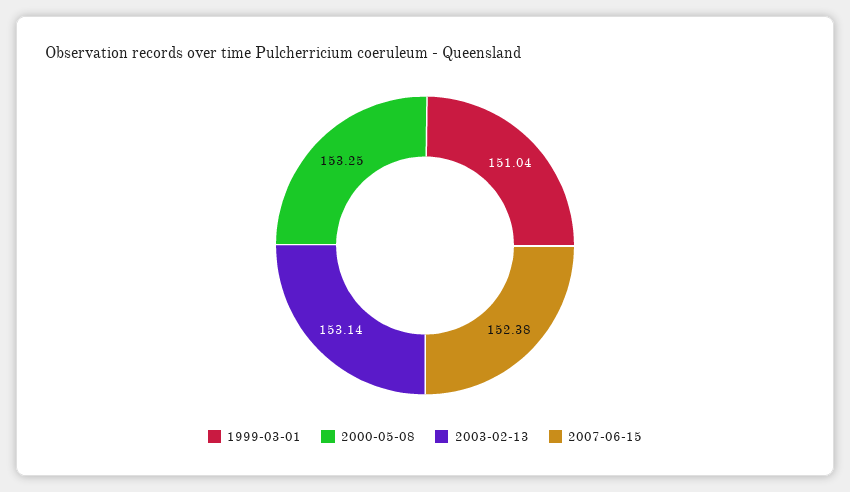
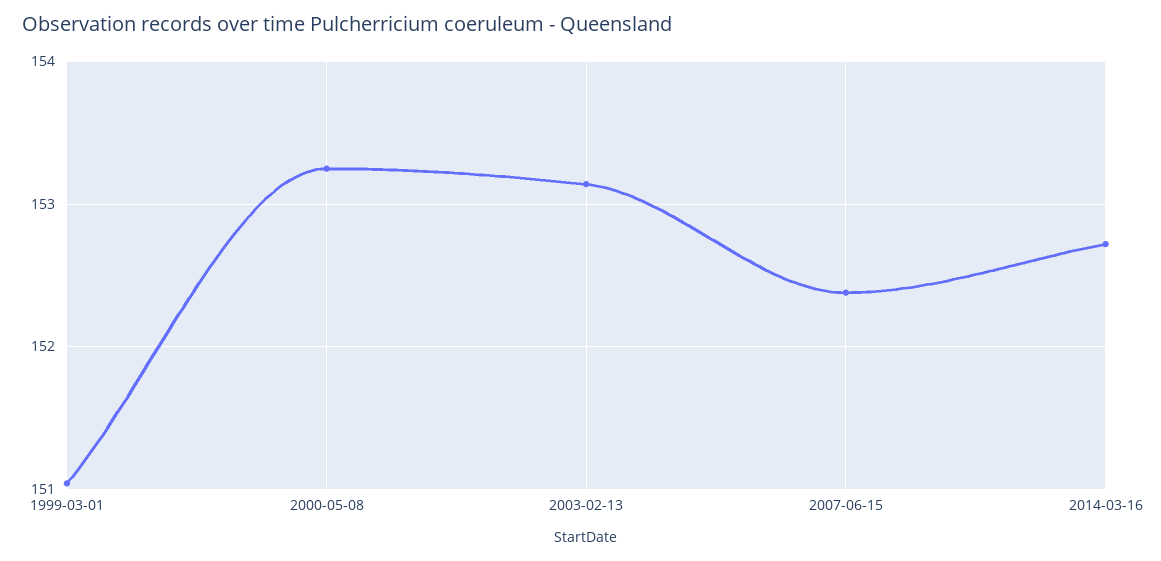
2014-03-16: none -> 152.7

